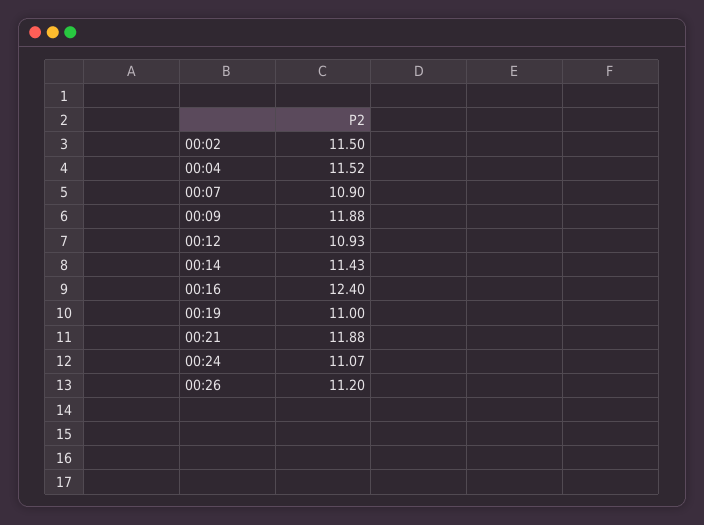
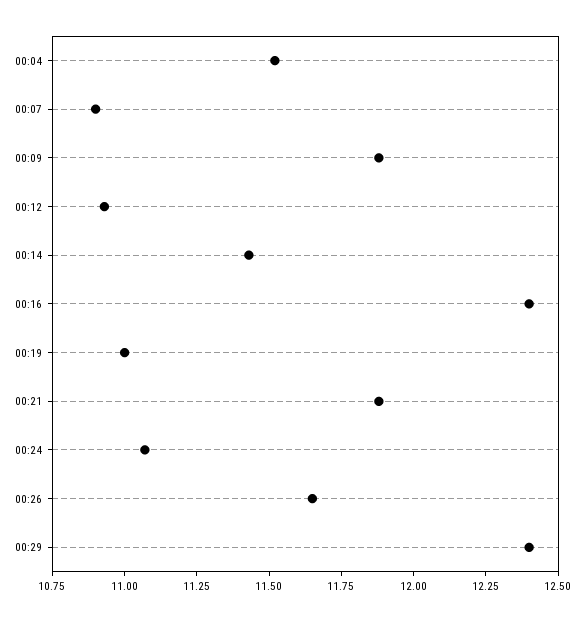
00:02: 11.5 -> none
00:26: 11.2 -> 11.65
00:29: none -> 12.4

